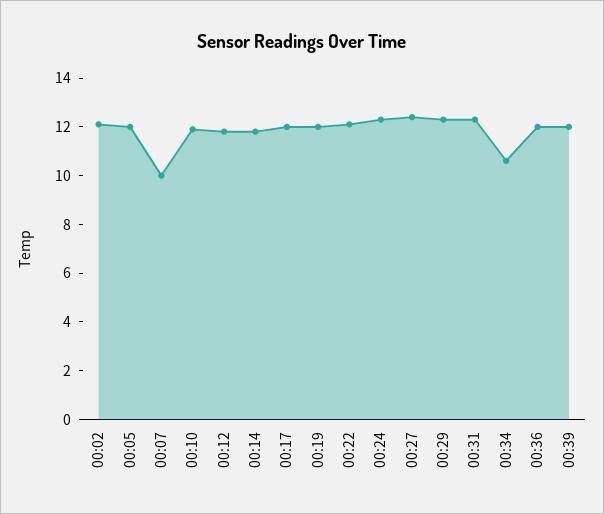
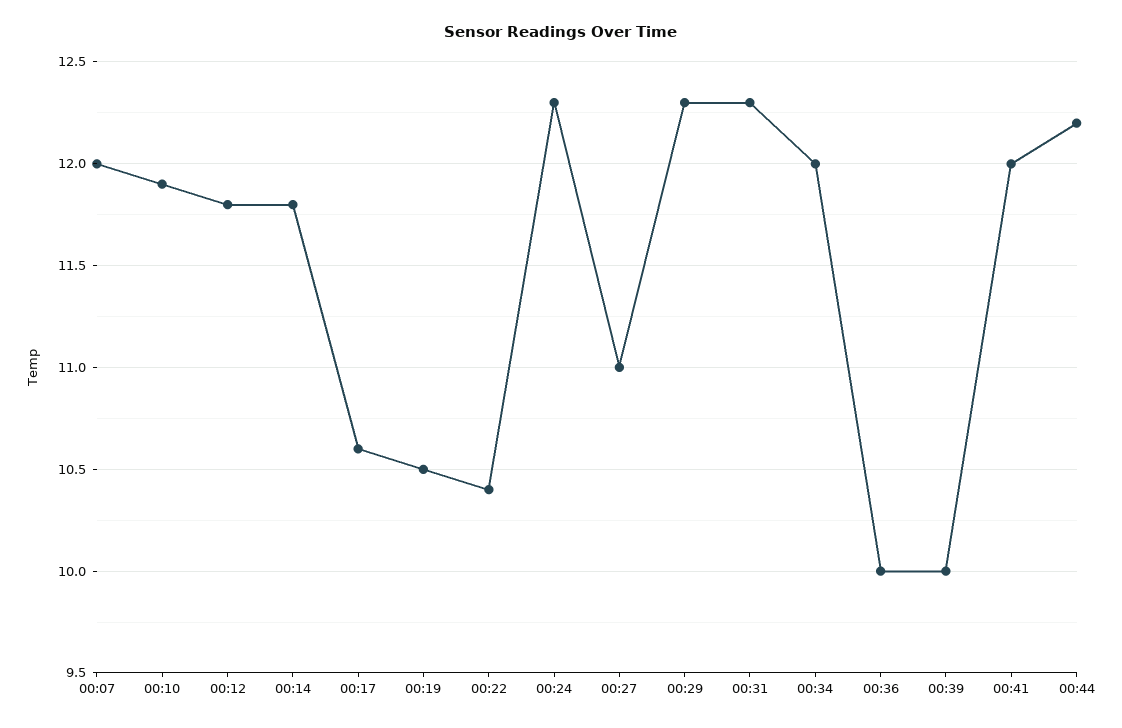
00:02: 12 -> none
00:05: 12 -> none
00:07: 10 -> 12
00:17: 12 -> 10.6
00:19: 12 -> 10.5
00:22: 12 -> 10.4
00:27: 12.5 -> 11
00:34: 10.5 -> 12
00:36: 12 -> 10
00:39: 12 -> 10
00:41: none -> 12
00:44: none -> 12.2

